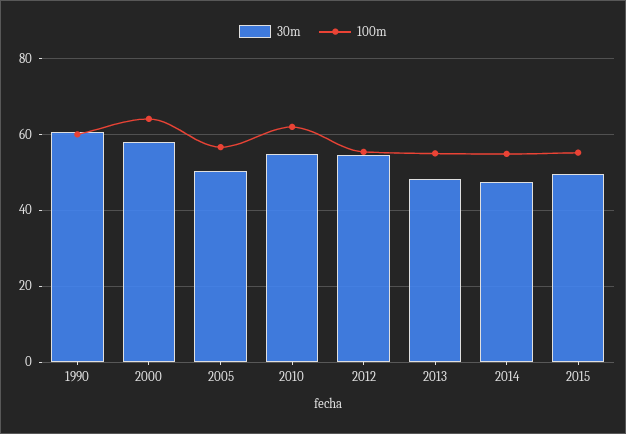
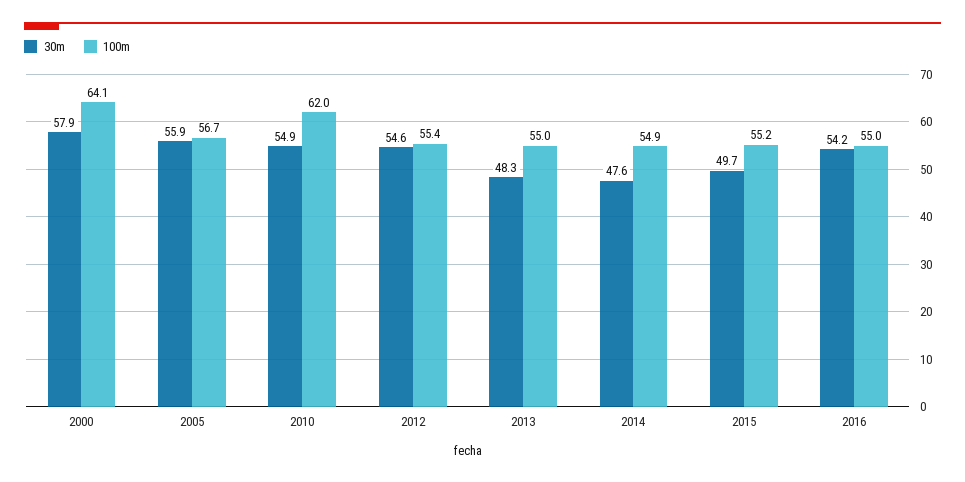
30m, 1990: 60 -> none
100m, 1990: 60 -> none
30m, 2005: 50 -> 55.9
30m, 2016: none -> 54.2
100m, 2016: none -> 55

